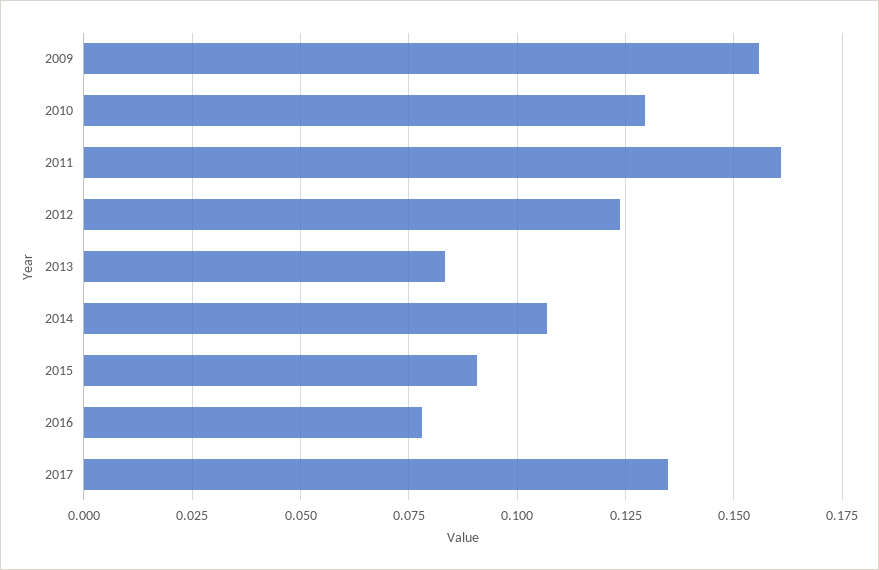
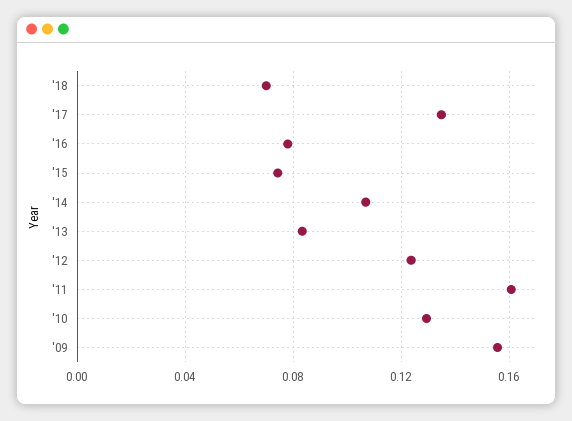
2015: 0.09 -> 0.075
'18: none -> 0.07

